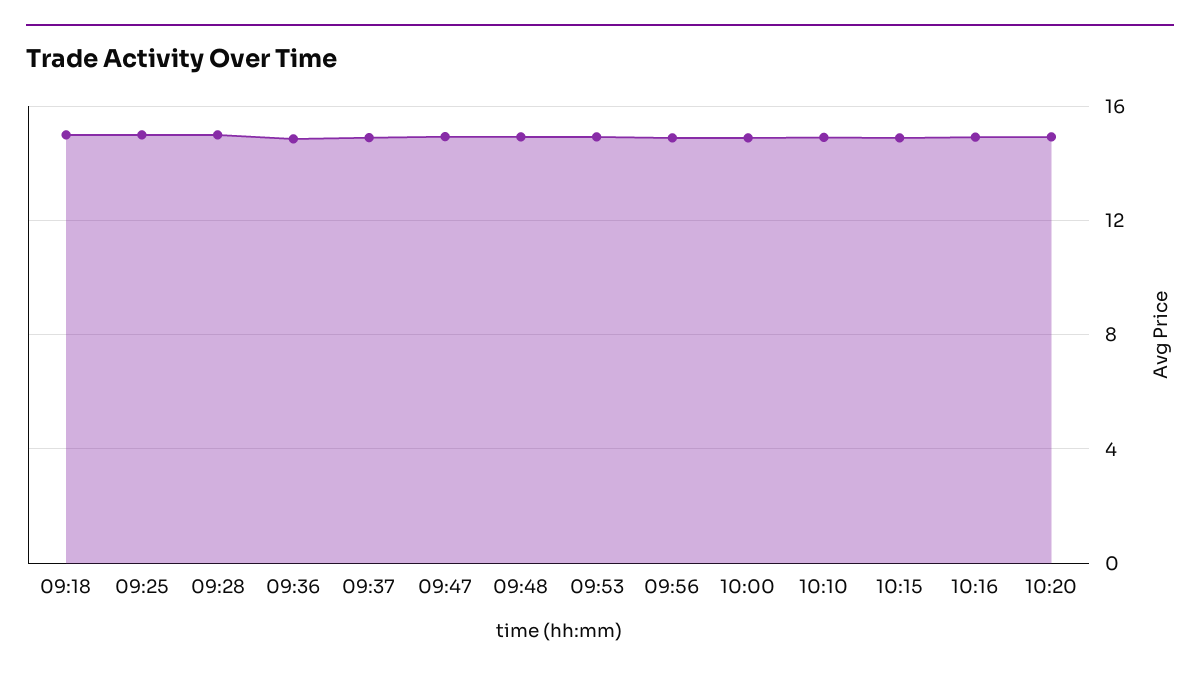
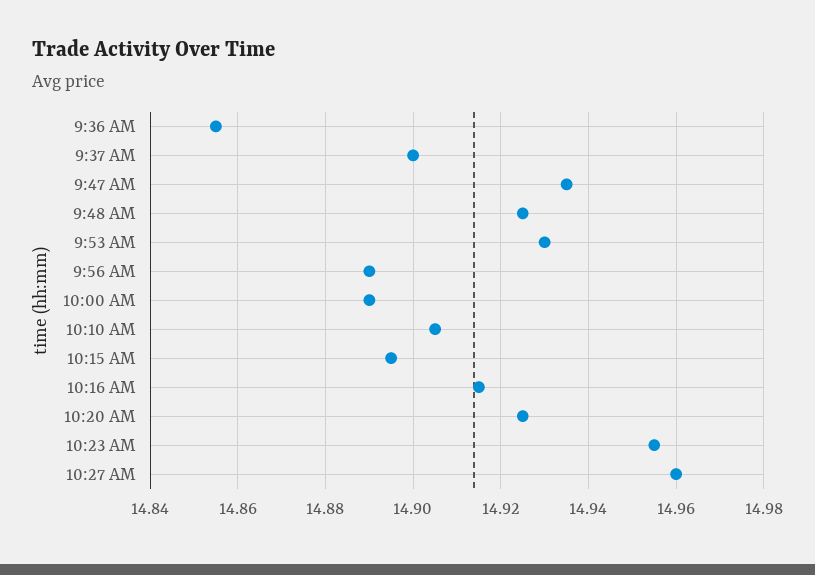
09:18: 15 -> none
09:25: 15 -> none
09:28: 15 -> none
10:23 AM: none -> 14.955
10:27 AM: none -> 14.96

